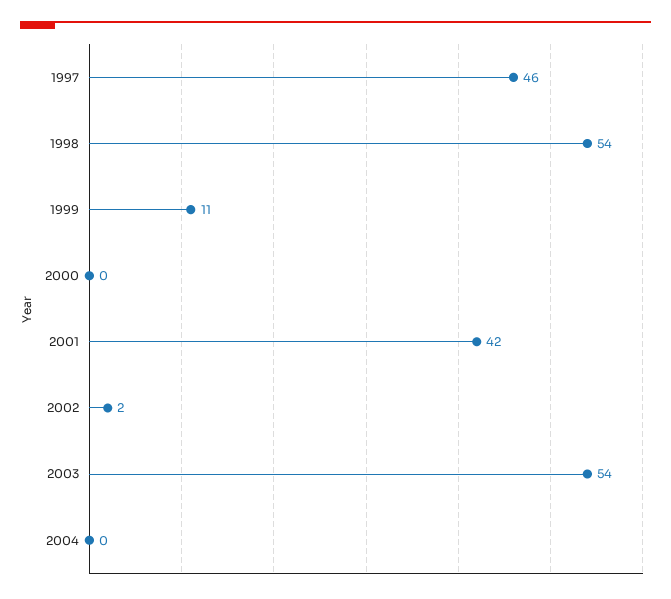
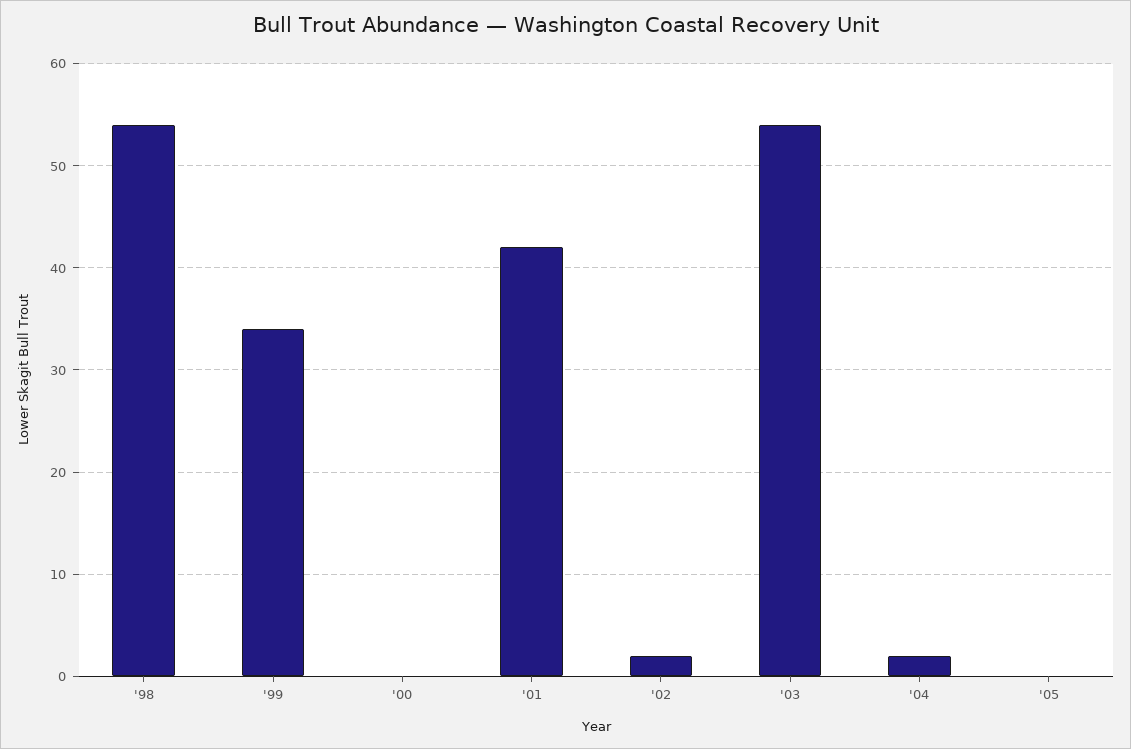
1997: 46 -> none
1999: 11 -> 34
2004: 0 -> 2
'05: none -> 0

